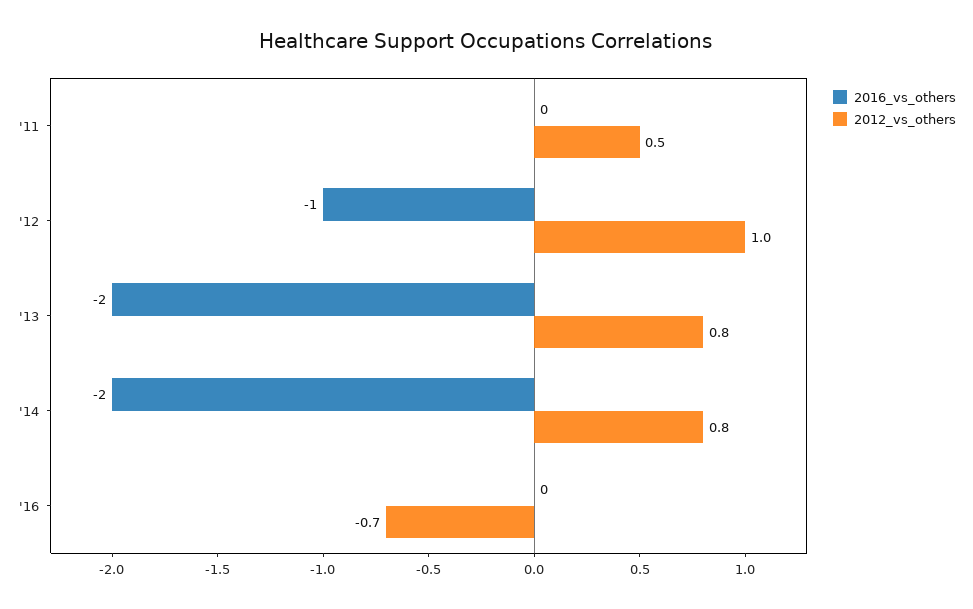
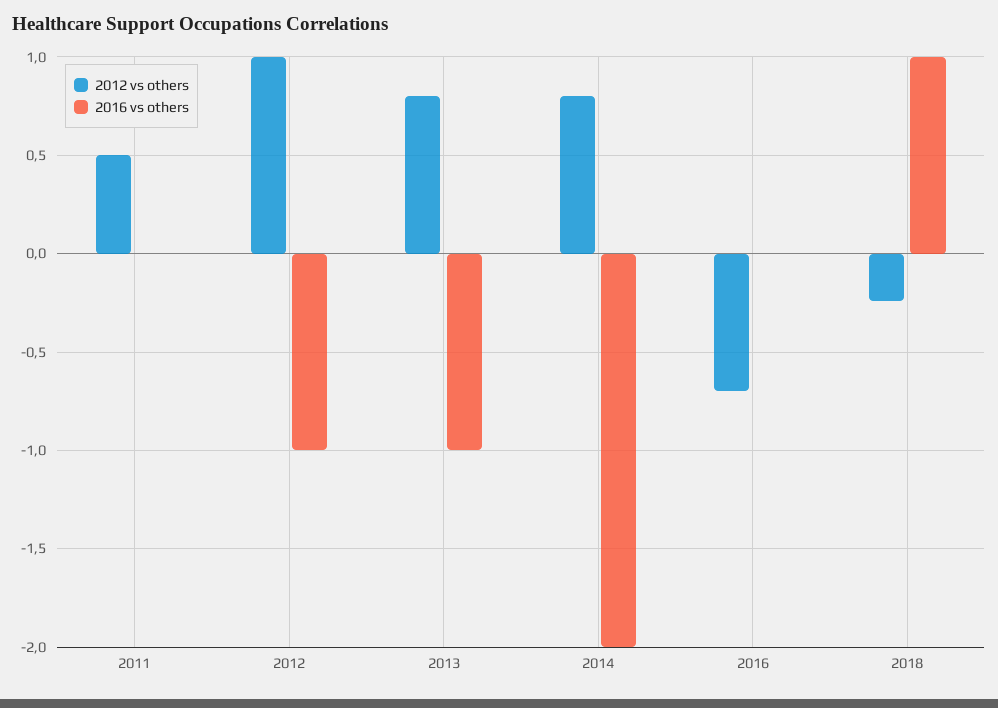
2016_vs_others, '13: -2 -> -1
2012_vs_others, 2018: none -> -0.25
2016_vs_others, 2018: none -> 1

